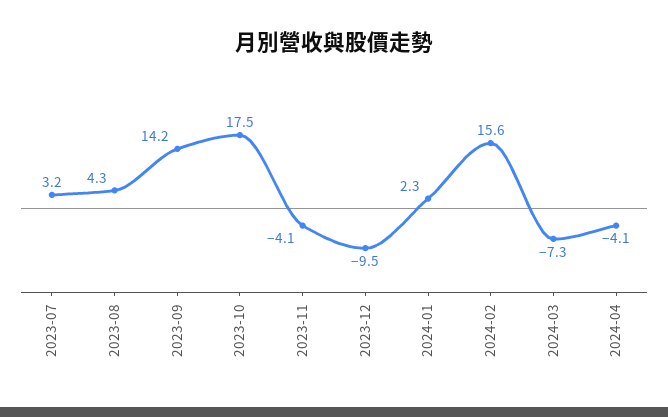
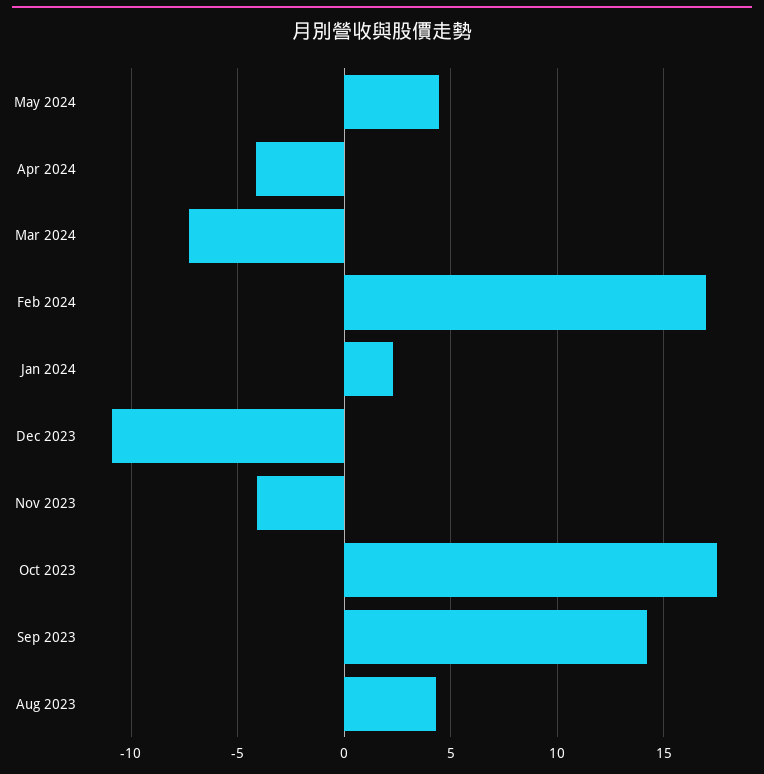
2023-07: 3.2 -> none
2023-12: -9.5 -> -11
2024-02: 15.6 -> 17
May 2024: none -> 4.5

